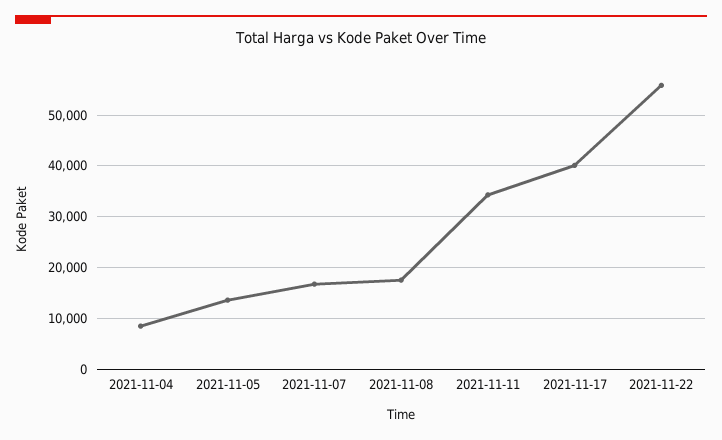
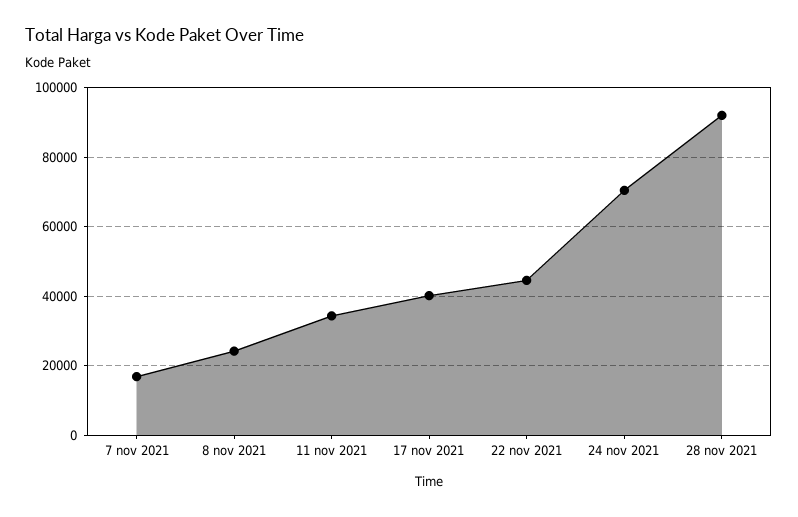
2021-11-04: 8000 -> none
2021-11-05: 14000 -> none
2021-11-08: 18000 -> 24000
2021-11-22: 56000 -> 44000
24 nov 2021: none -> 70000
28 nov 2021: none -> 92000

